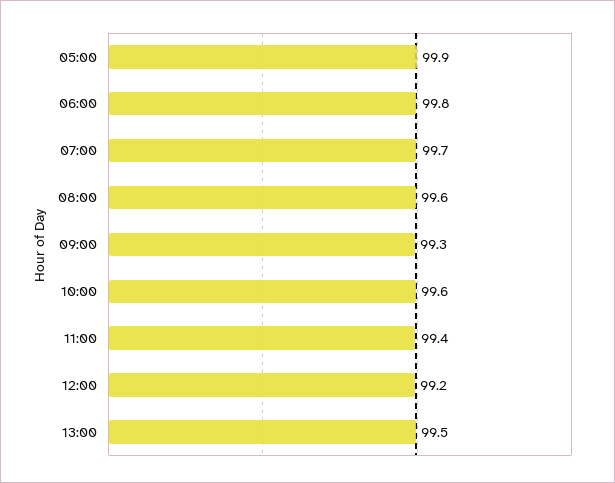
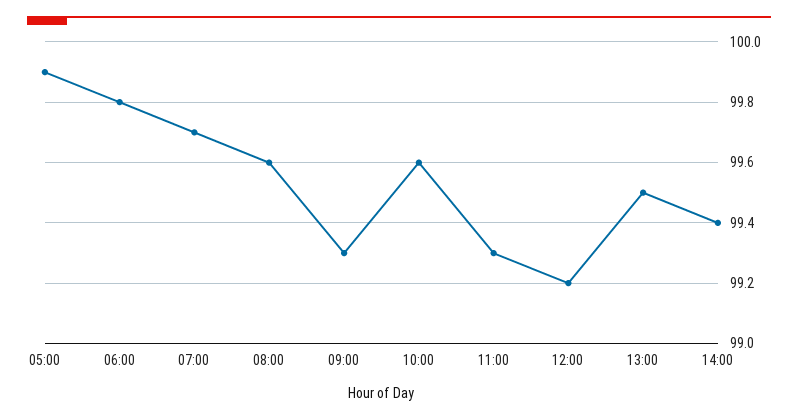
11:00: 99.4 -> 99.3
14:00: none -> 99.4

